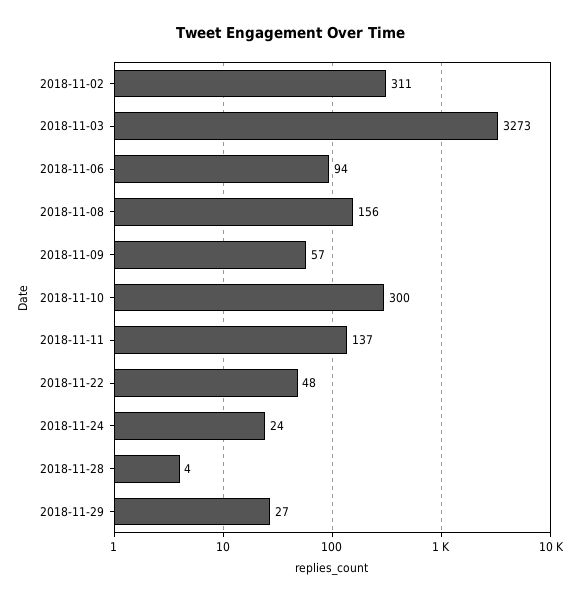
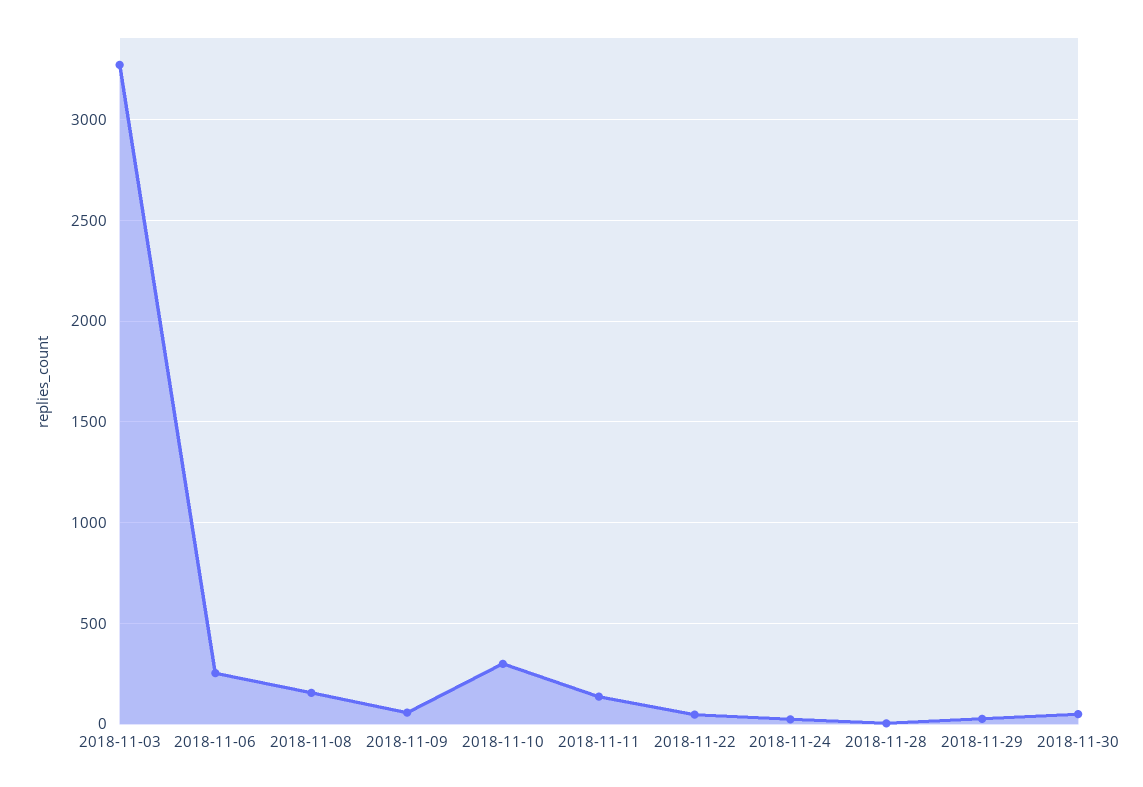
2018-11-02: 311 -> none
2018-11-06: 94 -> 250
2018-11-30: none -> 50

